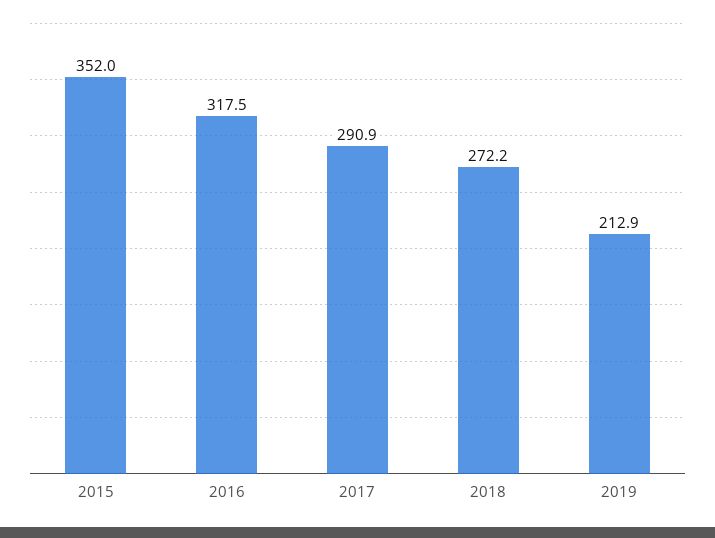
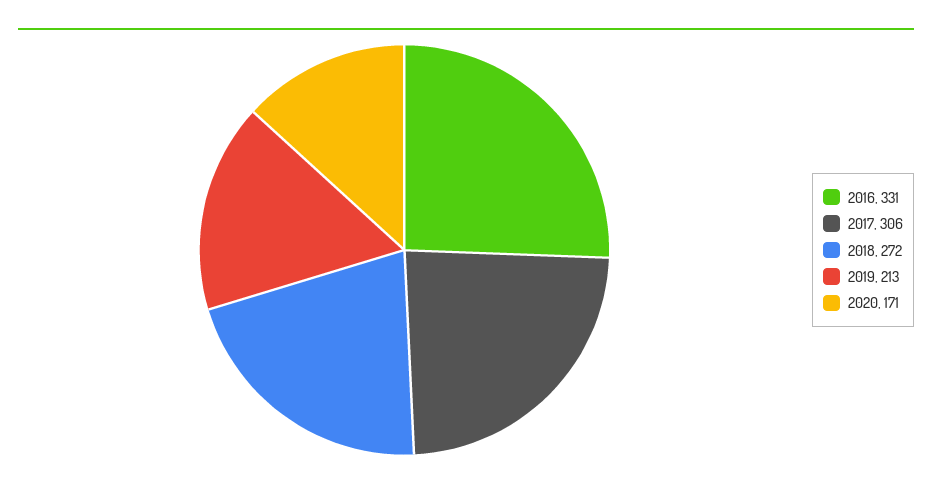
2015: 352 -> none
2016: 317.5 -> 331
2017: 290.9 -> 306
2020: none -> 171

